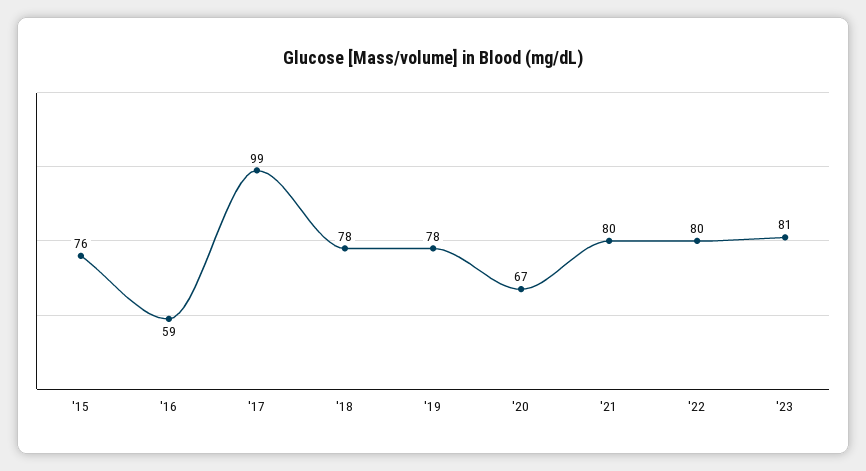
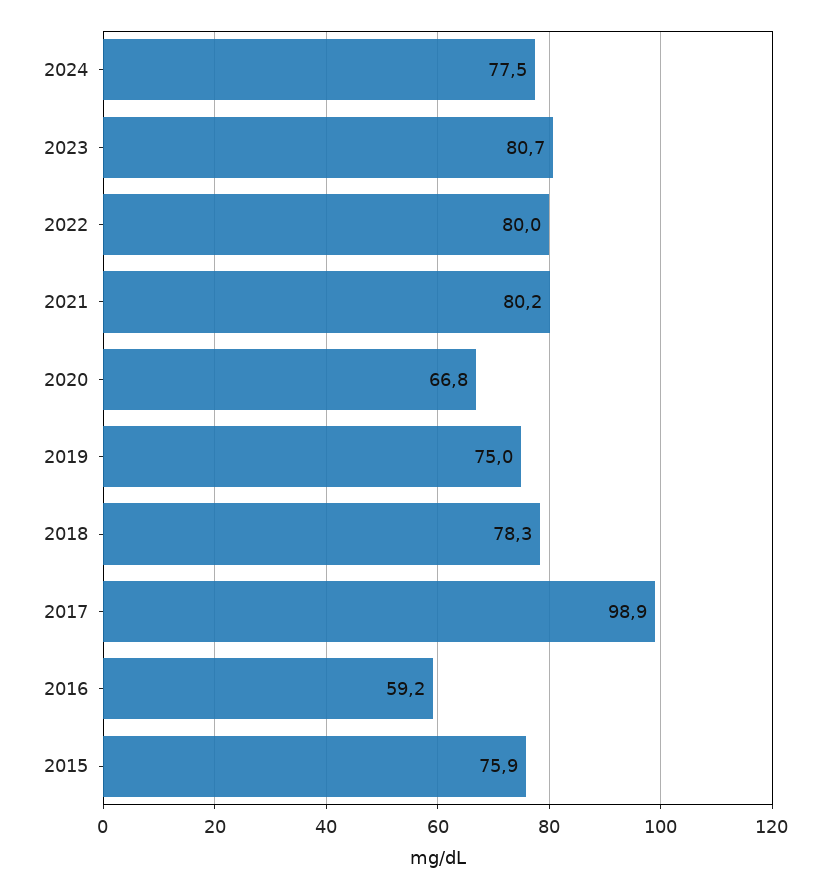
'19: 78 -> 75
2024: none -> 77.5

